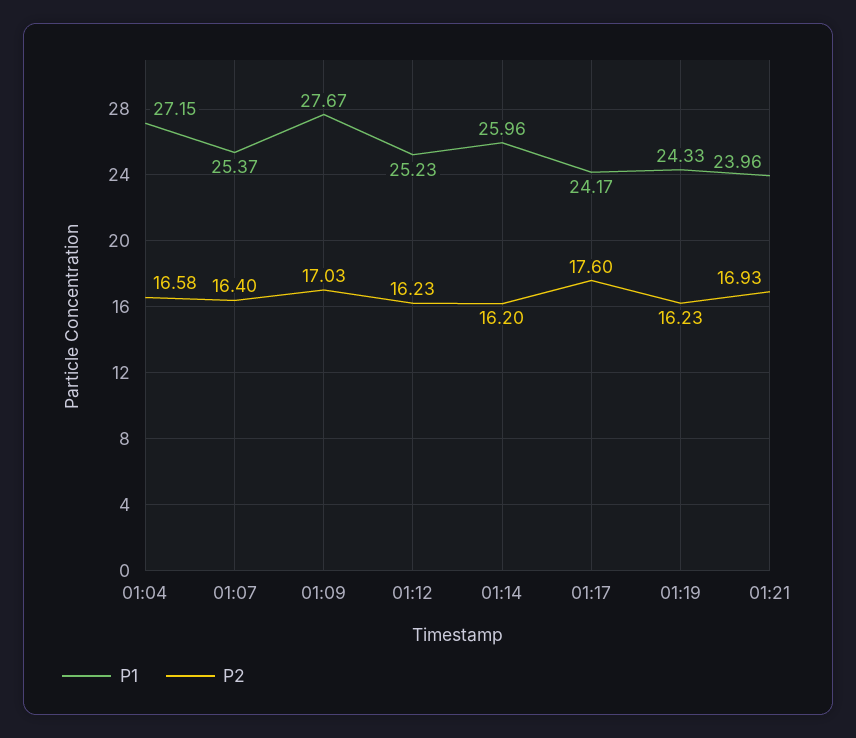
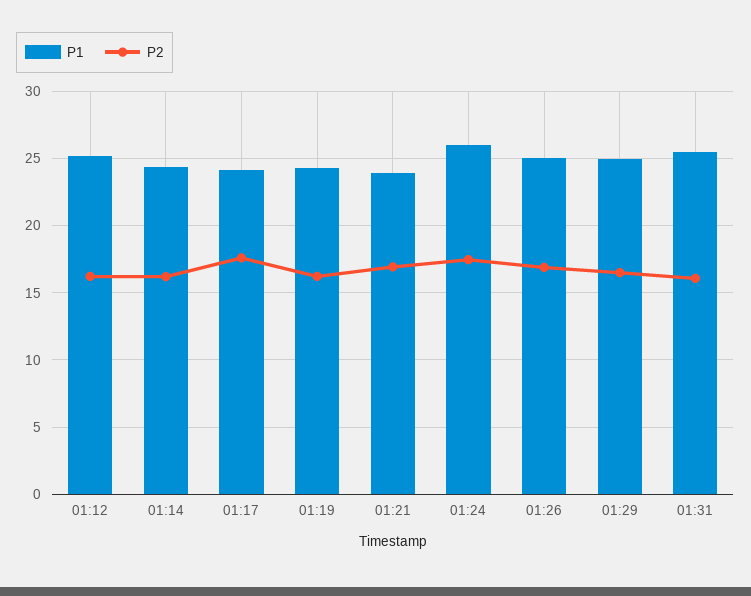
P1, 01:04: 27.15 -> none
P2, 01:04: 16.58 -> none
P1, 01:07: 25.37 -> none
P2, 01:07: 16.4 -> none
P1, 01:09: 27.67 -> none
P2, 01:09: 17.03 -> none
P1, 01:14: 25.96 -> 24.5
P1, 01:24: none -> 26
P2, 01:24: none -> 17.5
P1, 01:26: none -> 25
P2, 01:26: none -> 17
P1, 01:29: none -> 25
P2, 01:29: none -> 16.5
P1, 01:31: none -> 25.5
P2, 01:31: none -> 16

